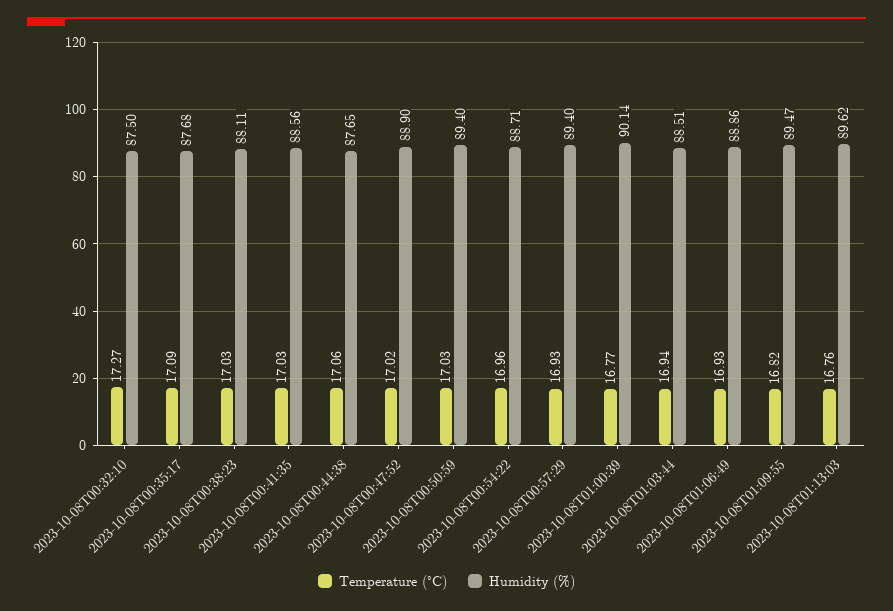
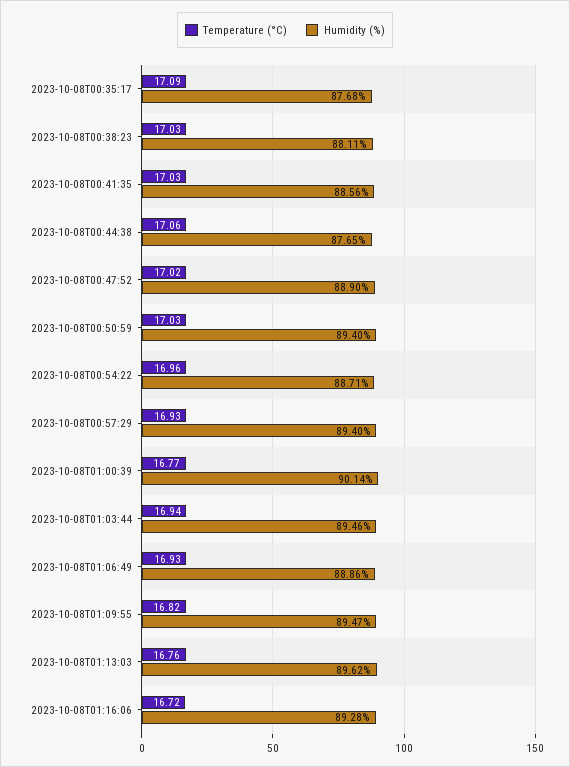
Temperature (°C), 2023-10-08T00:32:10: 17.27 -> none
Humidity (%), 2023-10-08T00:32:10: 87.5 -> none
Humidity (%), 2023-10-08T01:03:44: 88.51 -> 89.46
Temperature (°C), 2023-10-08T01:16:06: none -> 16.72
Humidity (%), 2023-10-08T01:16:06: none -> 89.28

